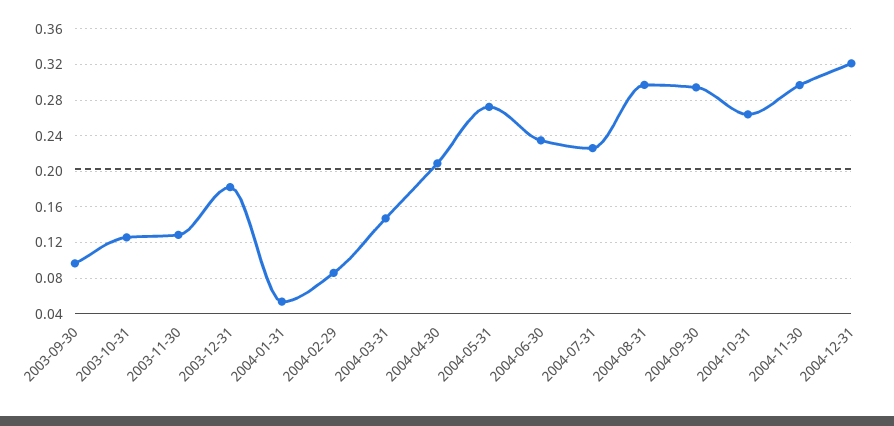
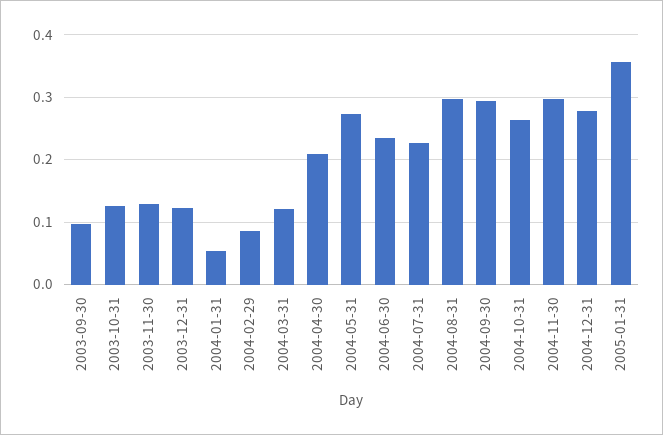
2003-12-31: 0.18 -> 0.12
2004-03-31: 0.15 -> 0.12
2004-12-31: 0.32 -> 0.28
2005-01-31: none -> 0.36

